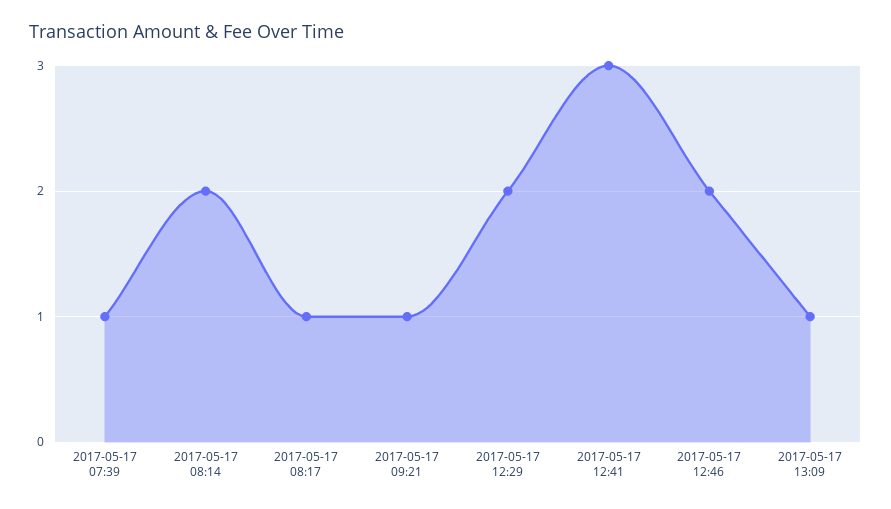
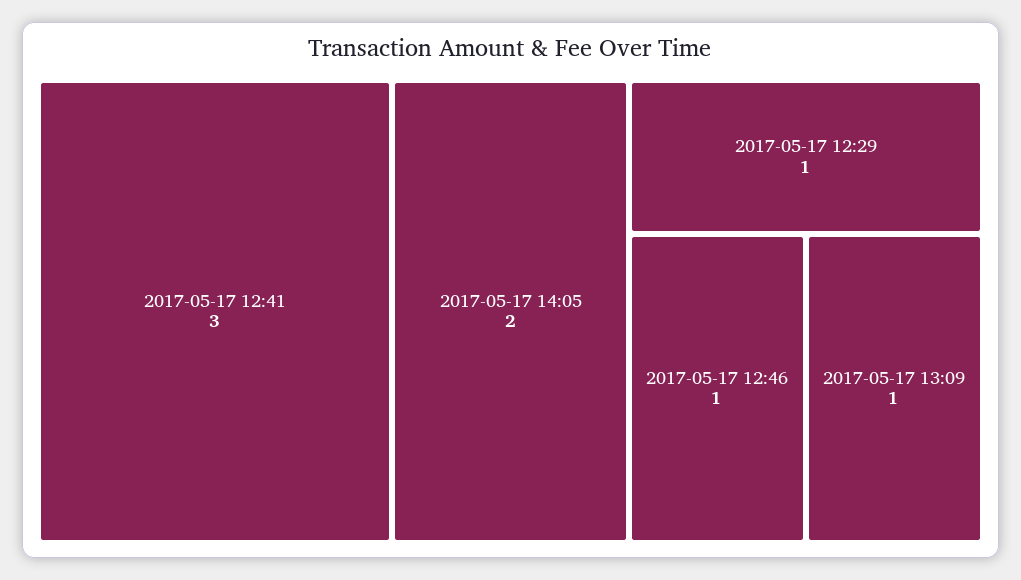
2017-05-17 07:39: 1 -> none
2017-05-17 08:14: 2 -> none
2017-05-17 08:17: 1 -> none
2017-05-17 09:21: 1 -> none
2017-05-17 12:29: 2 -> 1
2017-05-17 12:46: 2 -> 1
2017-05-17 14:05: none -> 2

